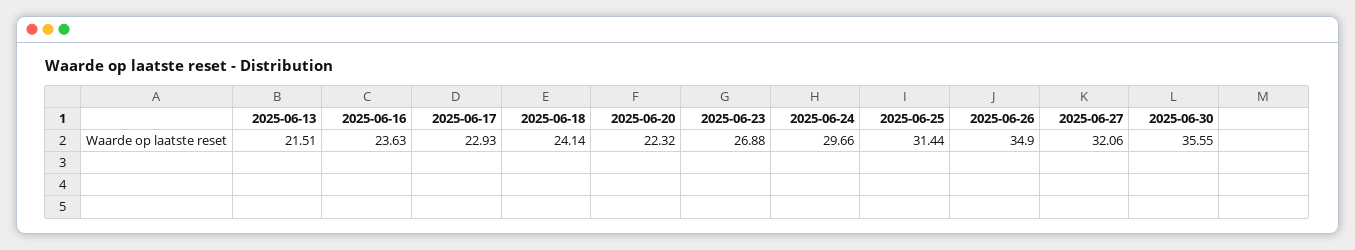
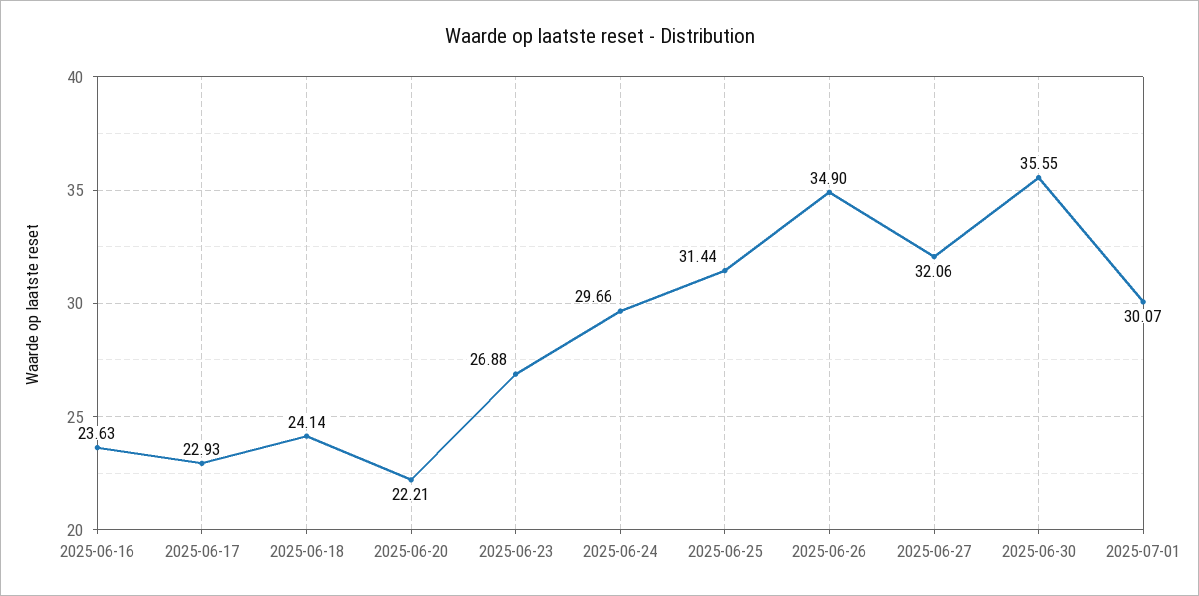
2025-06-13: 21.51 -> none
2025-06-20: 22.32 -> 22.21
2025-07-01: none -> 30.07

